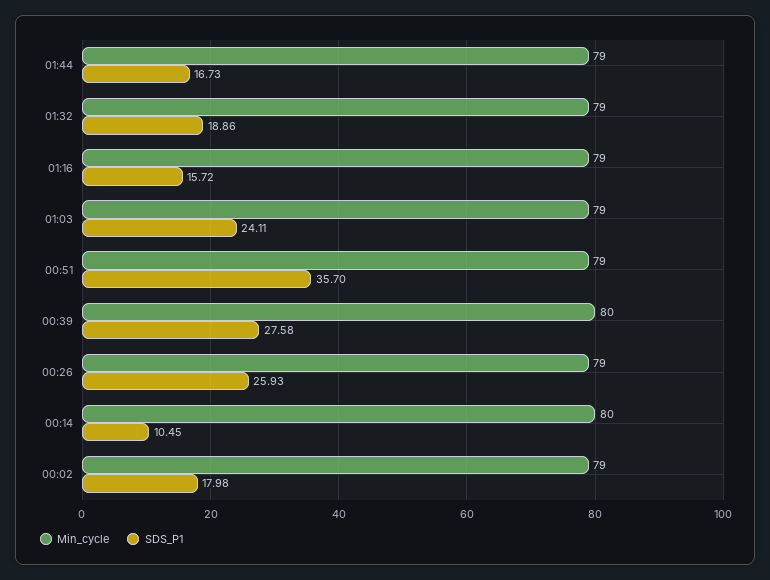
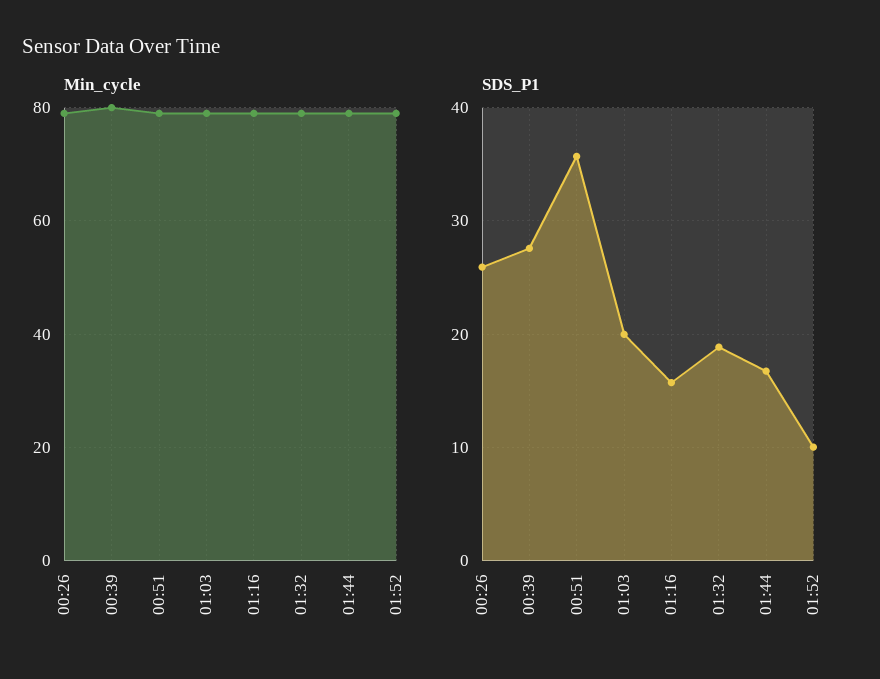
SDS_P1, 01:03: 24.11 -> 20
Min_cycle, 00:14: 80 -> none
SDS_P1, 00:14: 10.45 -> none
Min_cycle, 00:02: 79 -> none
SDS_P1, 00:02: 17.98 -> none
Min_cycle, 01:52: none -> 80
SDS_P1, 01:52: none -> 10

